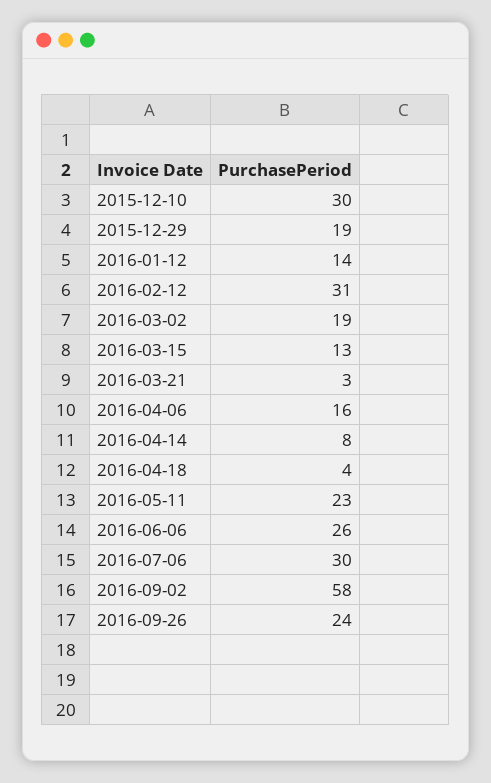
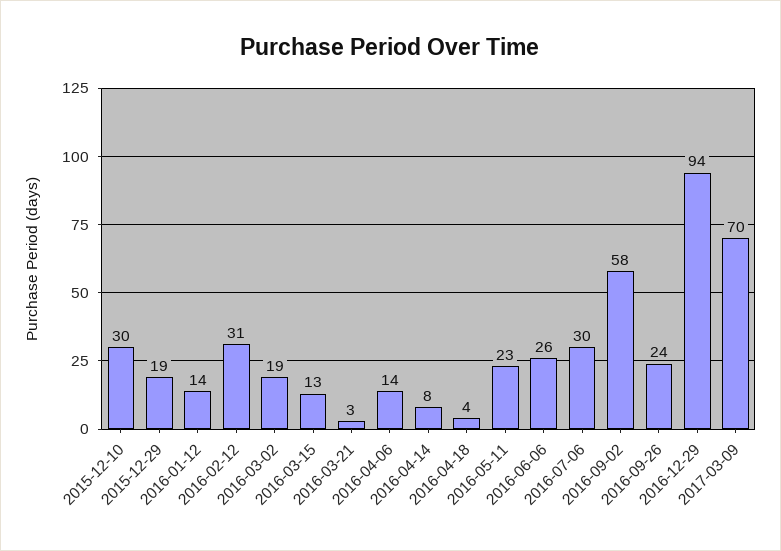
2016-04-06: 16 -> 14
2016-12-29: none -> 94
2017-03-09: none -> 70

